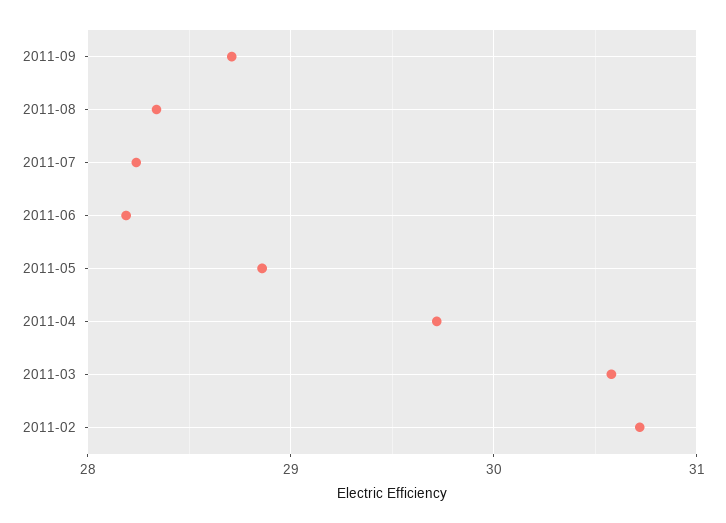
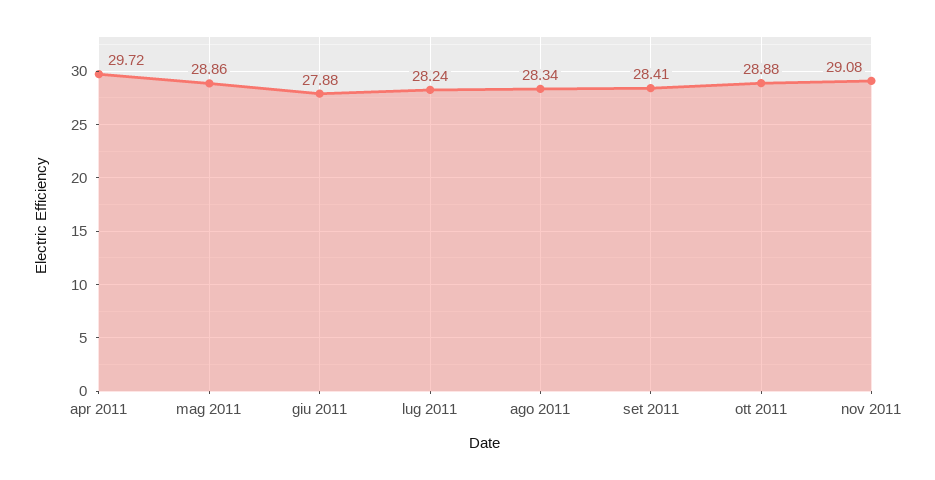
2011-09: 28.7 -> 28.41
2011-06: 28.2 -> 27.88
2011-03: 30.6 -> none
2011-02: 30.7 -> none
ott 2011: none -> 28.88
nov 2011: none -> 29.08

